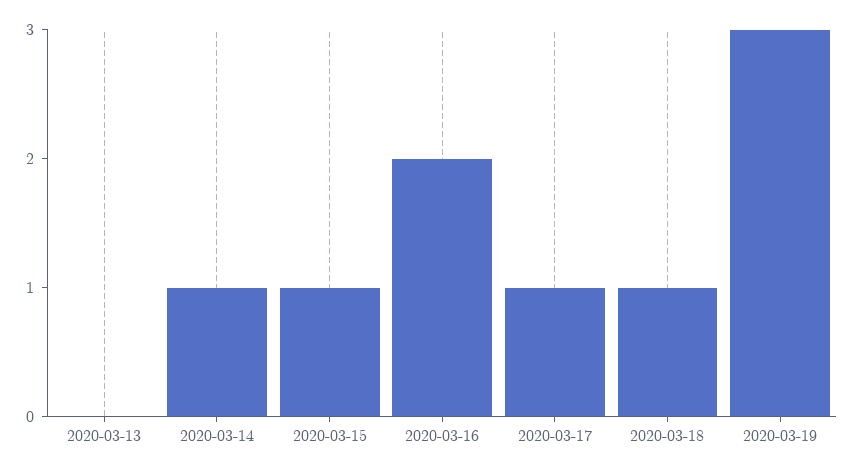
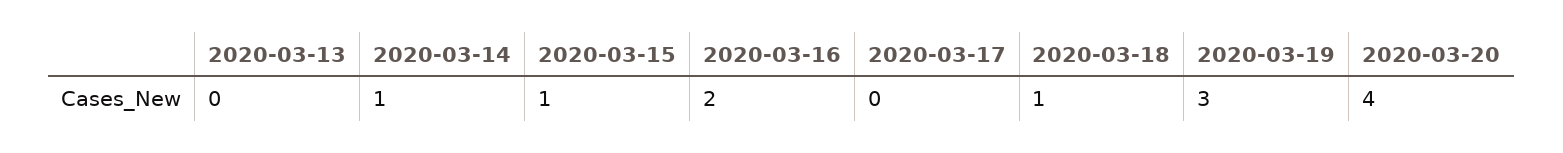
2020-03-17: 1 -> 0
2020-03-20: none -> 4

